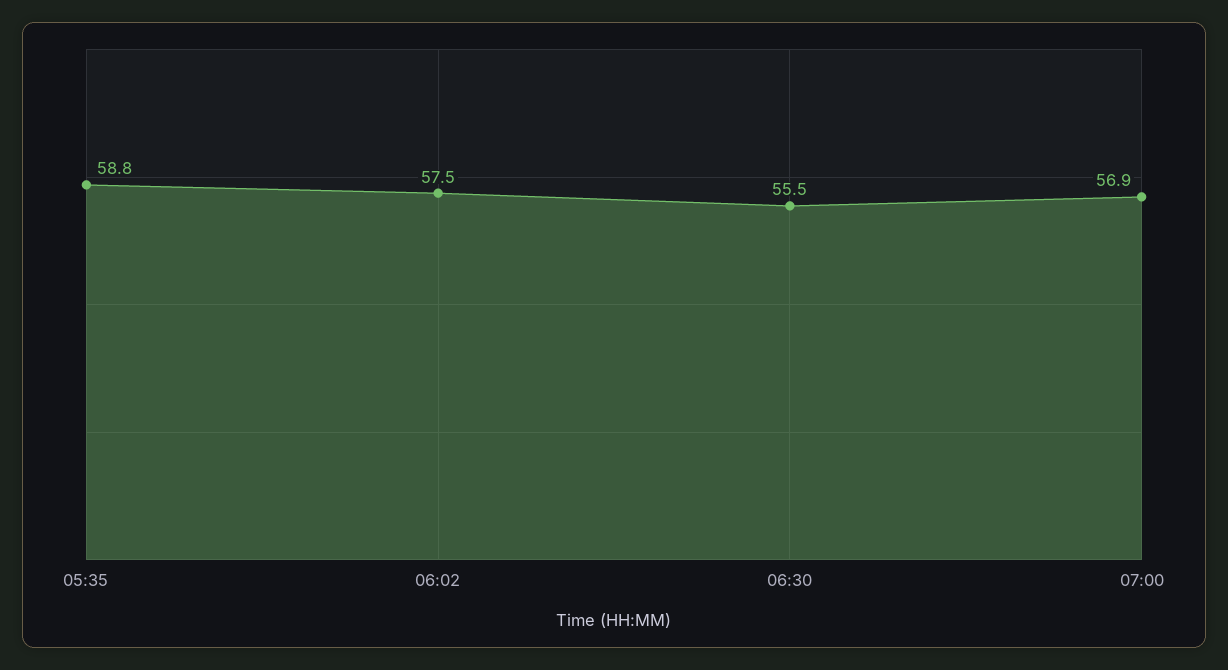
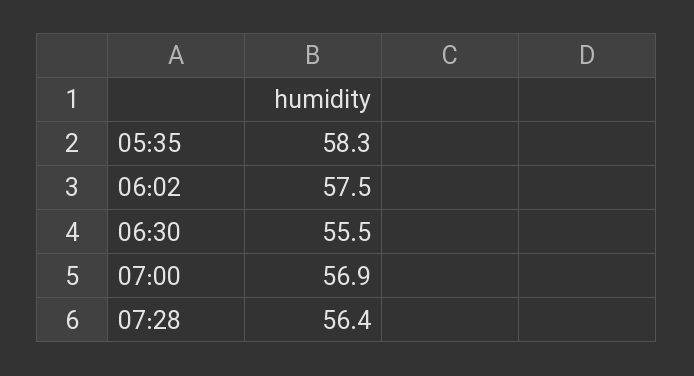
05:35: 58.8 -> 58.3
07:28: none -> 56.4

